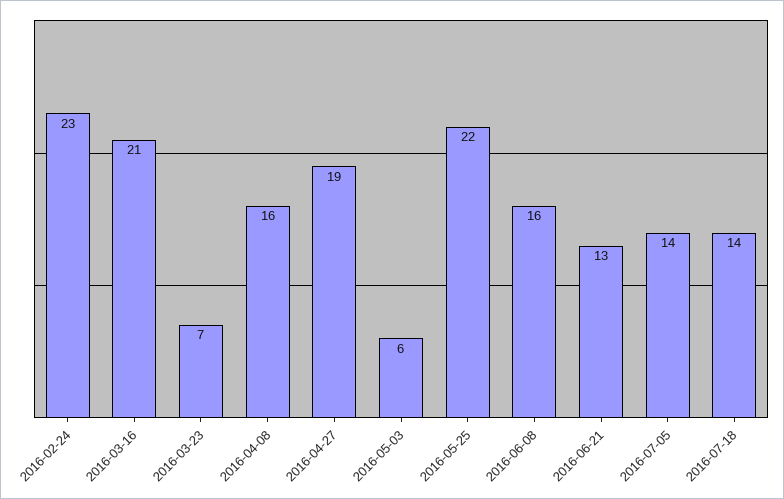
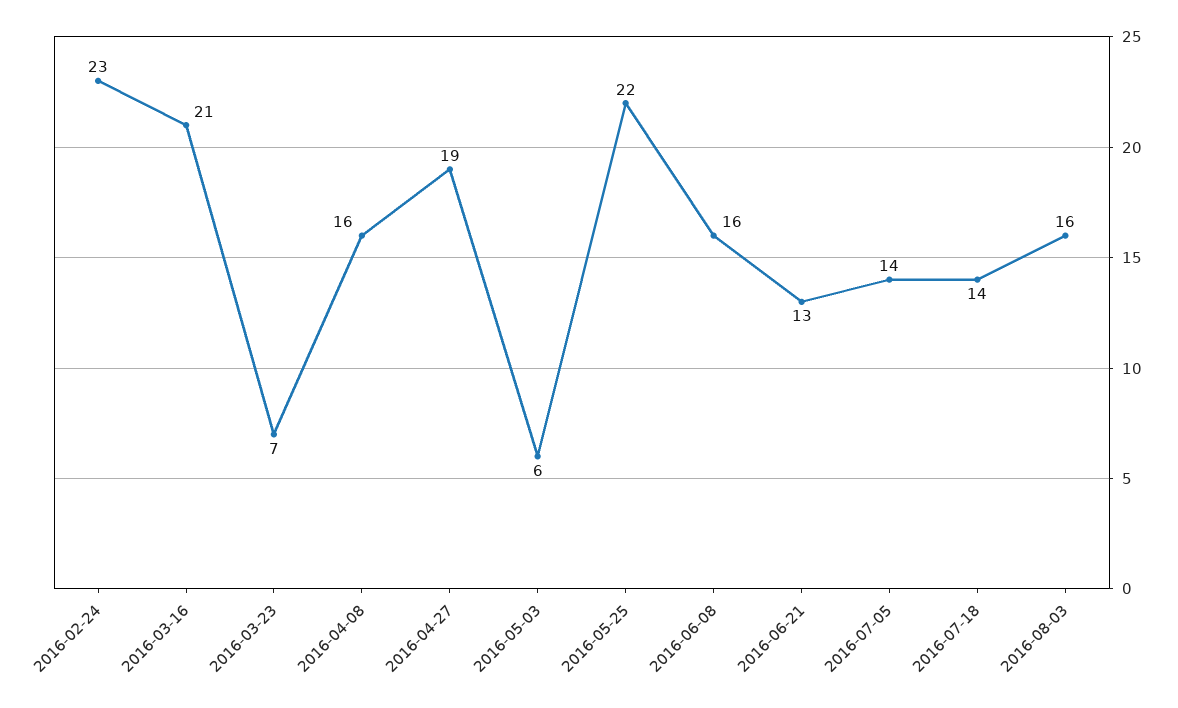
2016-08-03: none -> 16

